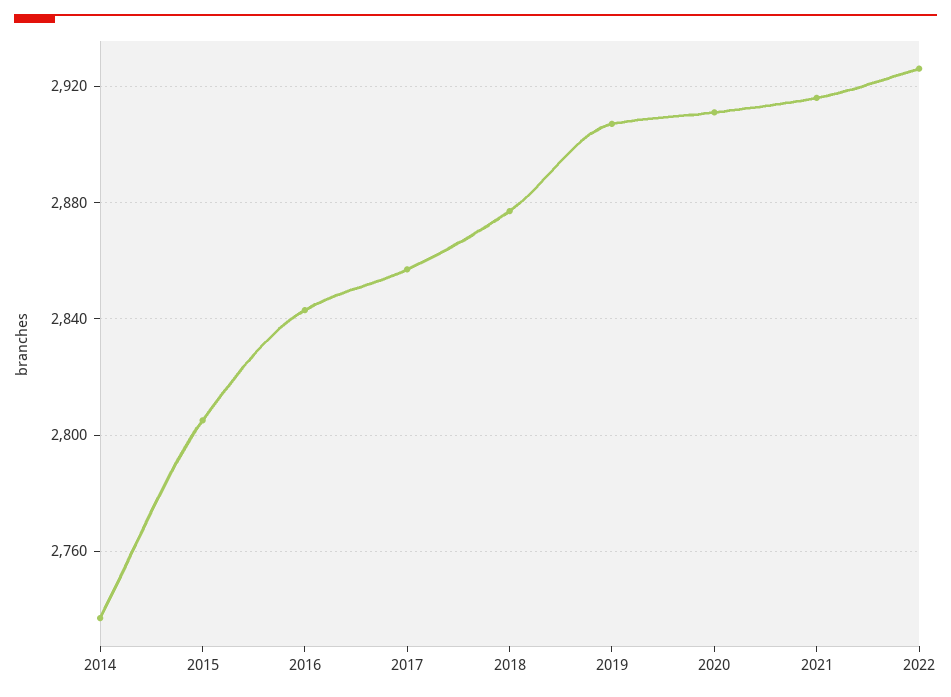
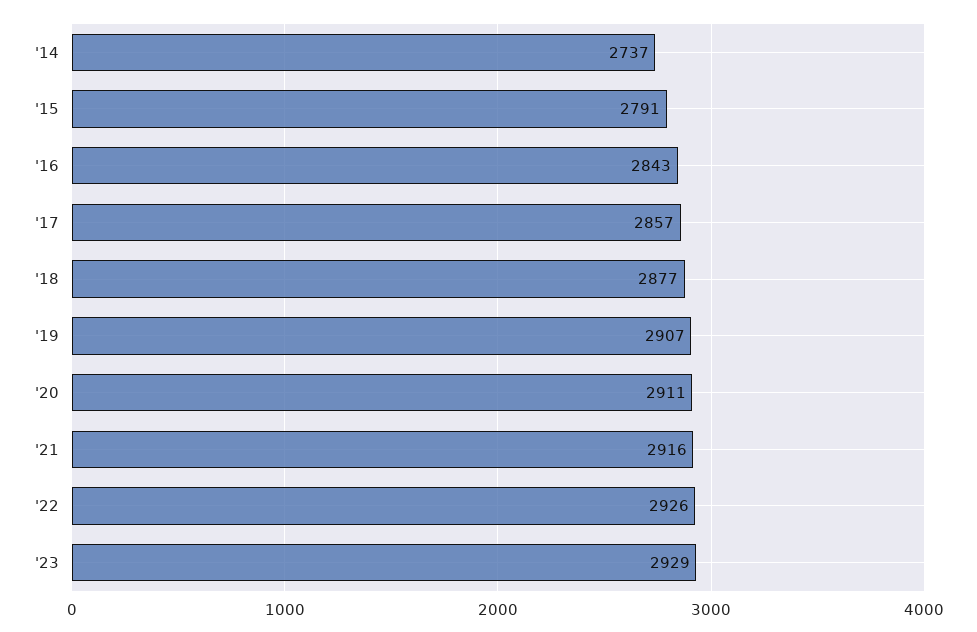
2015: 2805 -> 2791
'23: none -> 2929

